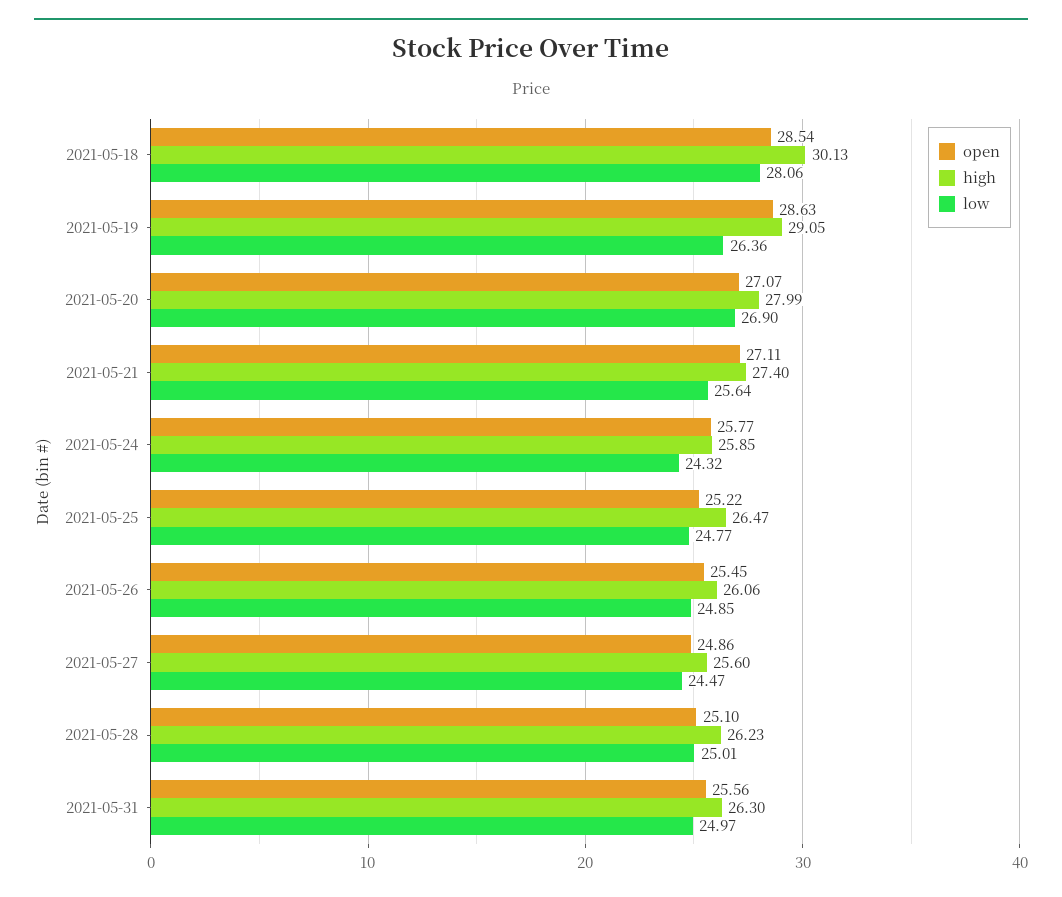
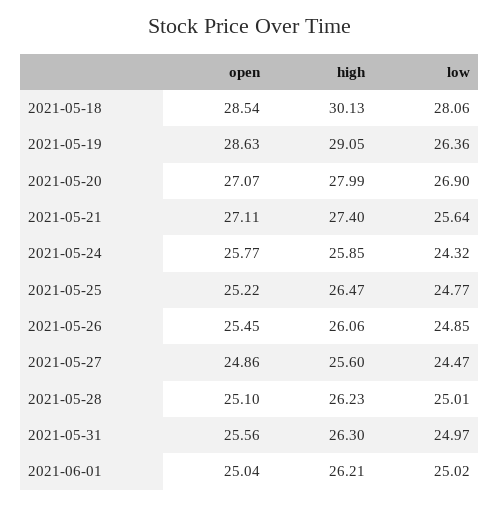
open, 2021-06-01: none -> 25.04
high, 2021-06-01: none -> 26.21
low, 2021-06-01: none -> 25.02

